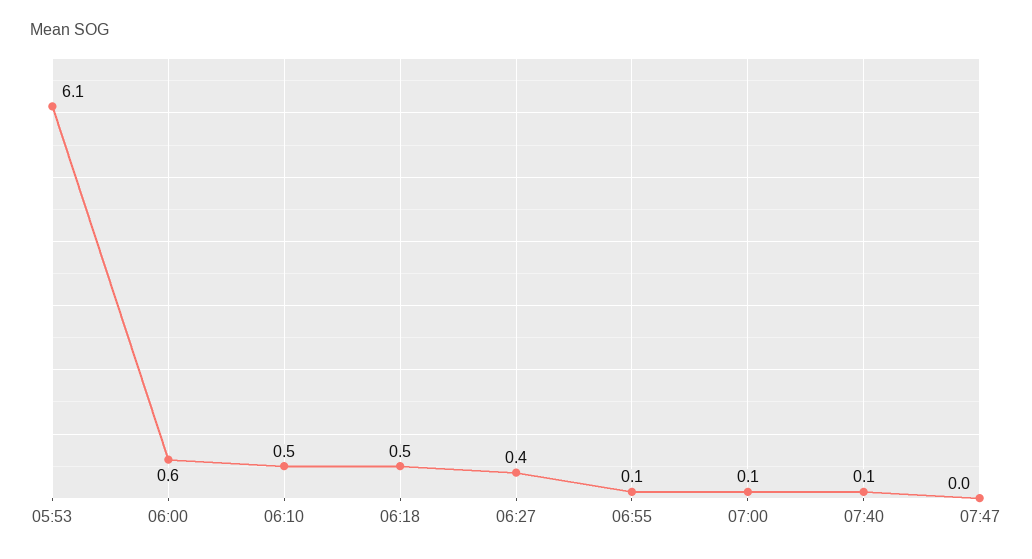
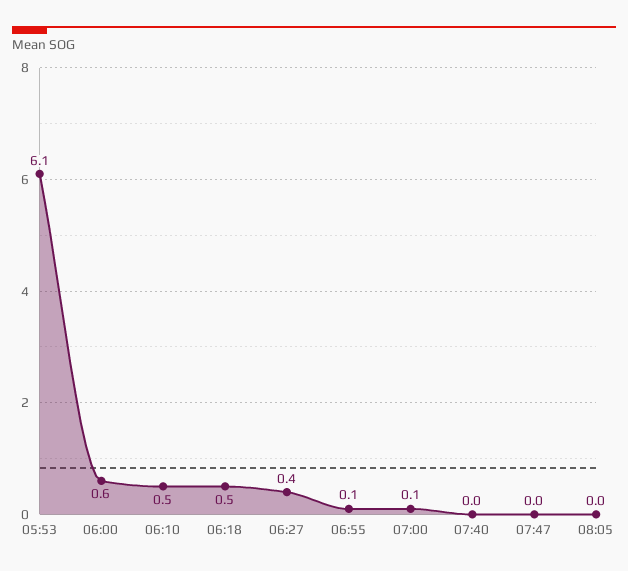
07:40: 0.1 -> 0
08:05: none -> 0

